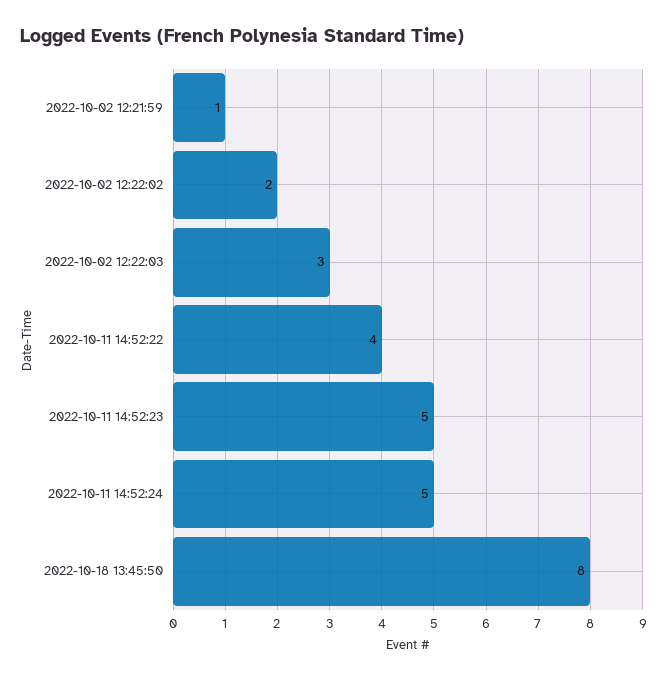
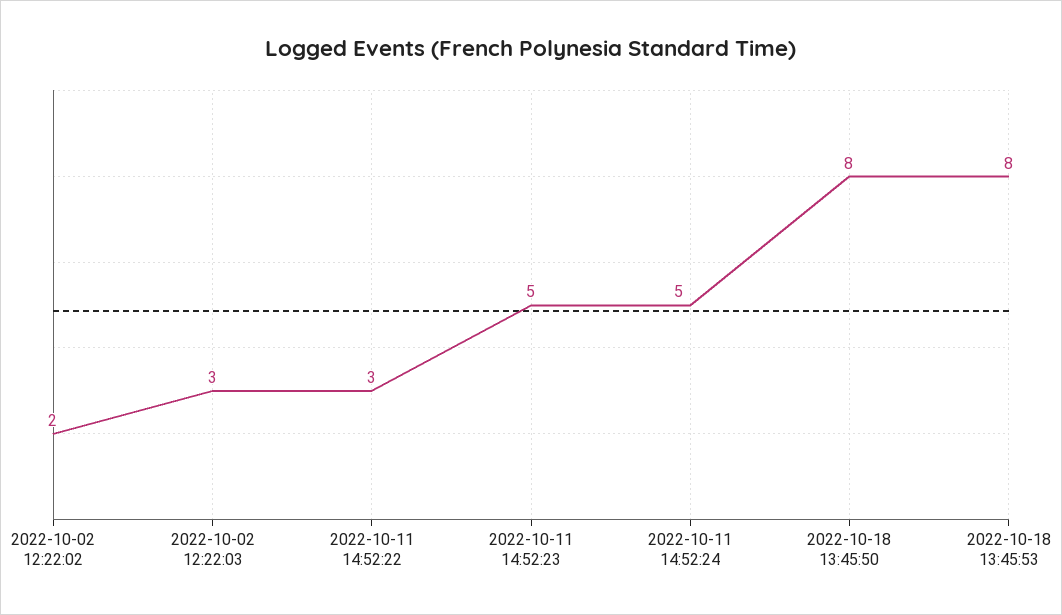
2022-10-02 12:21:59: 1 -> none
2022-10-11 14:52:22: 4 -> 3
2022-10-18 13:45:53: none -> 8

